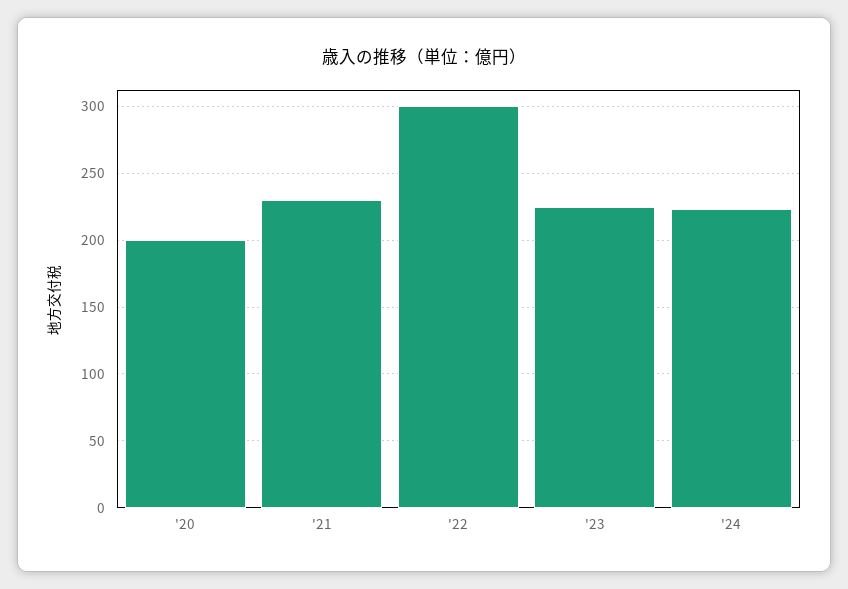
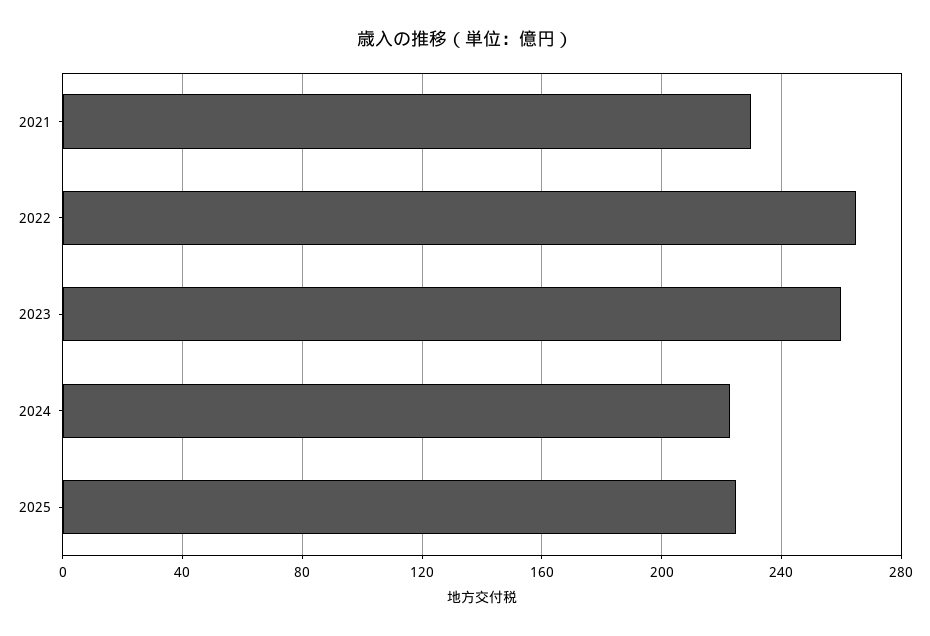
'20: 200 -> none
'22: 300 -> 265
'23: 225 -> 260
2025: none -> 225

